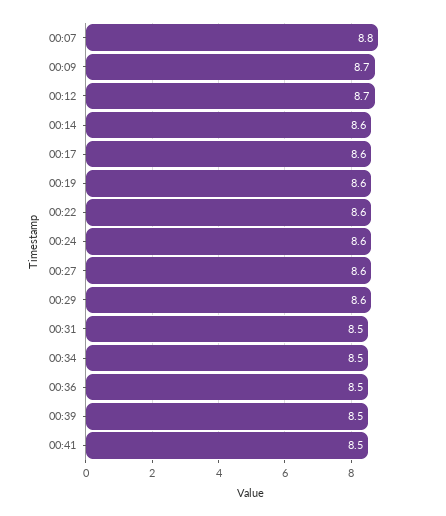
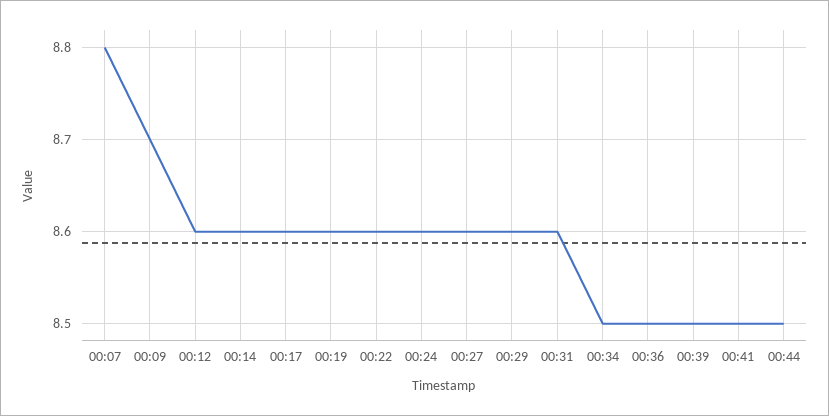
00:12: 8.7 -> 8.6
00:31: 8.5 -> 8.6
00:44: none -> 8.5

